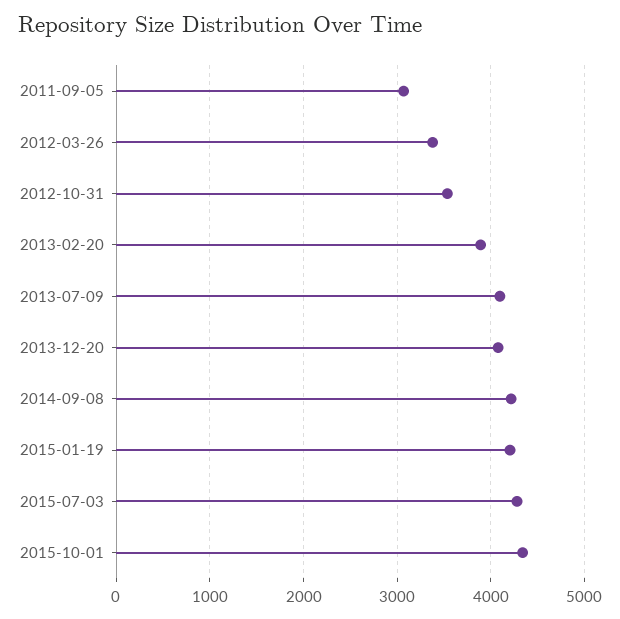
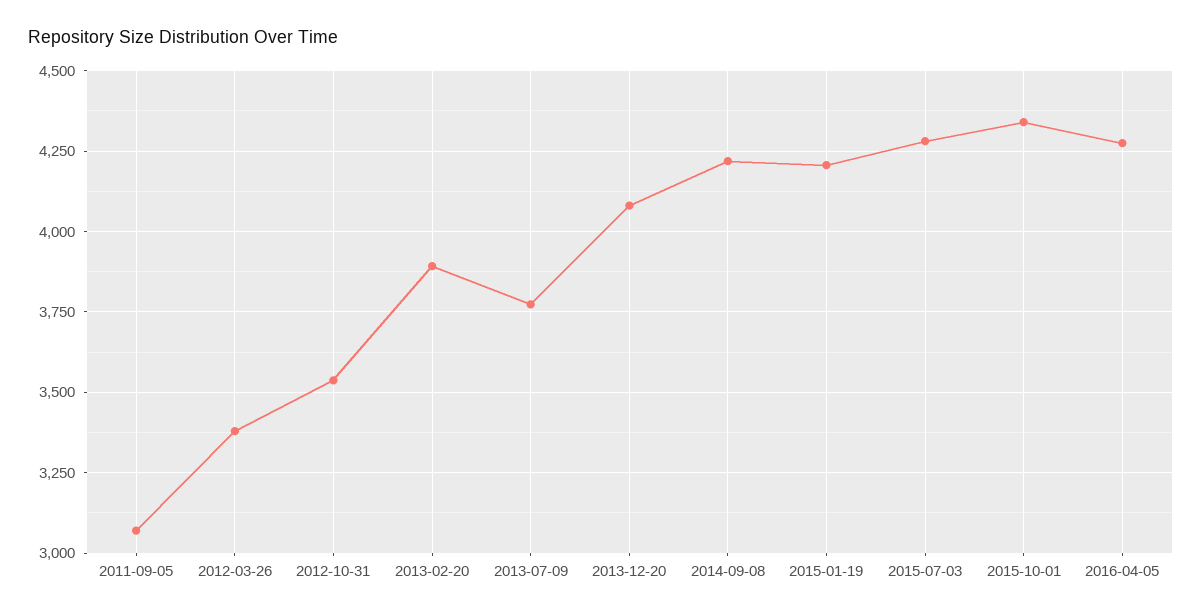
2013-07-09: 4100 -> 3775
2016-04-05: none -> 4275

